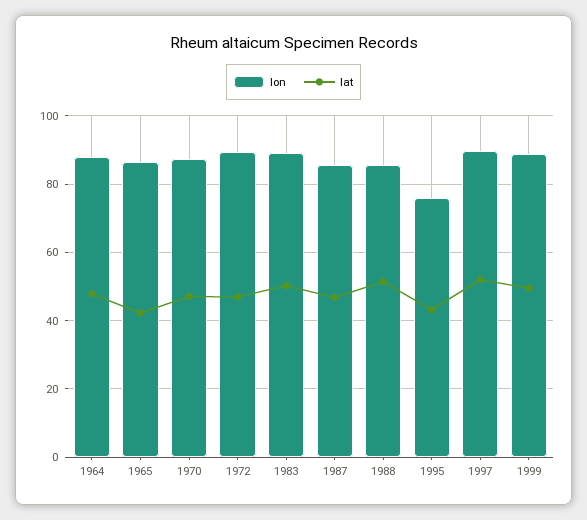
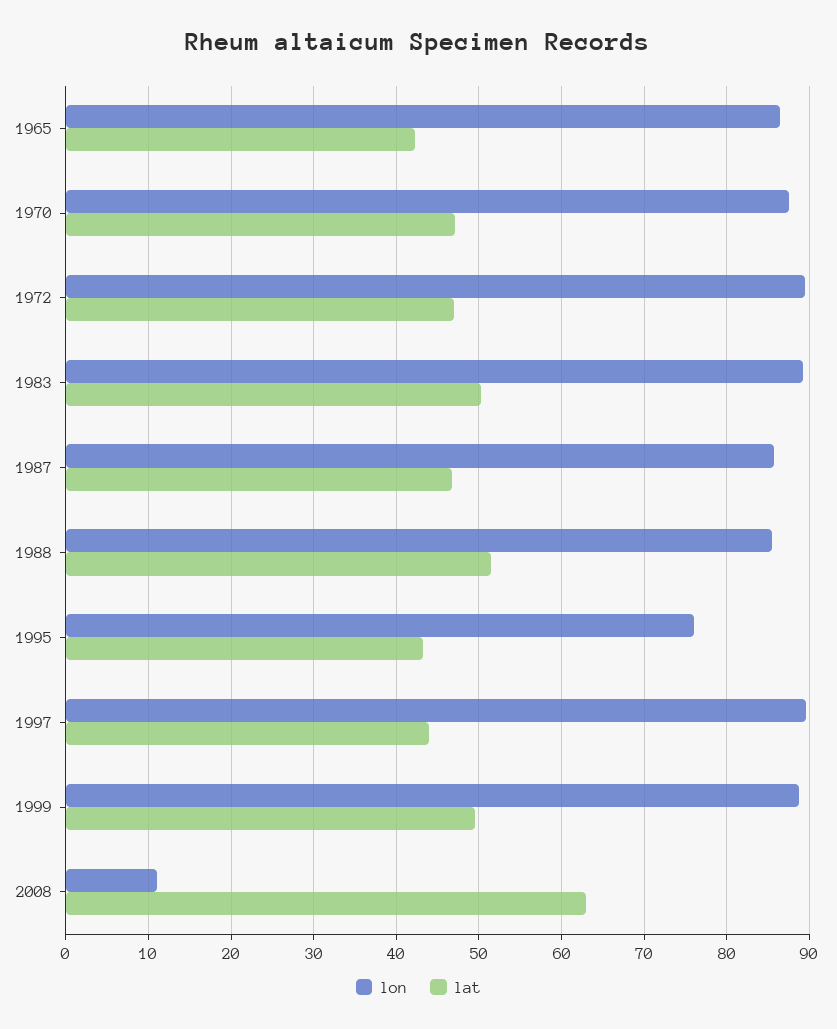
lon, 1964: 88 -> none
lat, 1964: 48 -> none
lat, 1997: 52 -> 44
lon, 2008: none -> 11
lat, 2008: none -> 63

